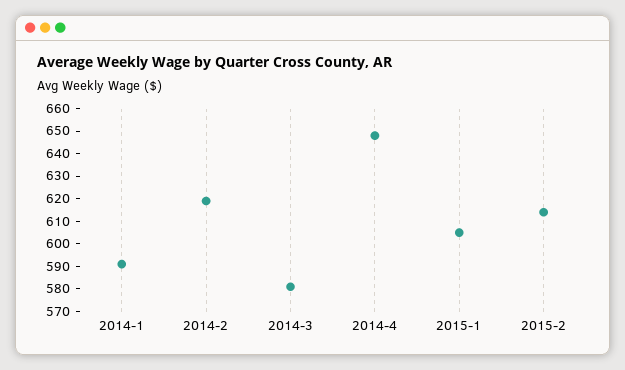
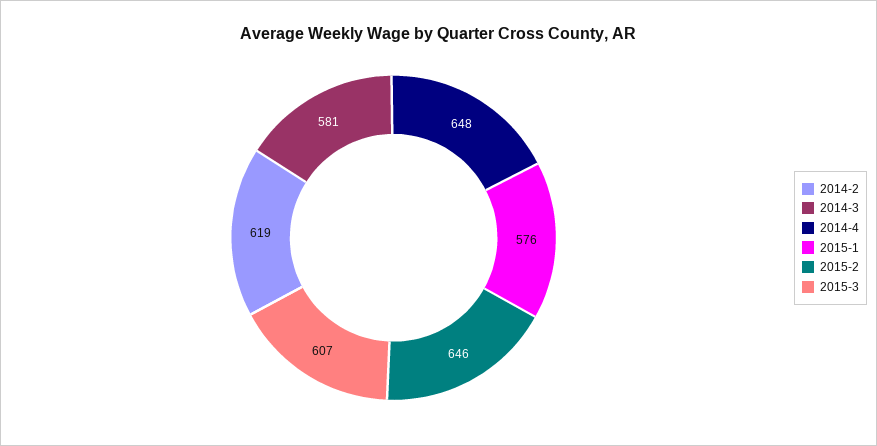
2014-1: 590 -> none
2015-1: 605 -> 576
2015-2: 615 -> 646
2015-3: none -> 607

